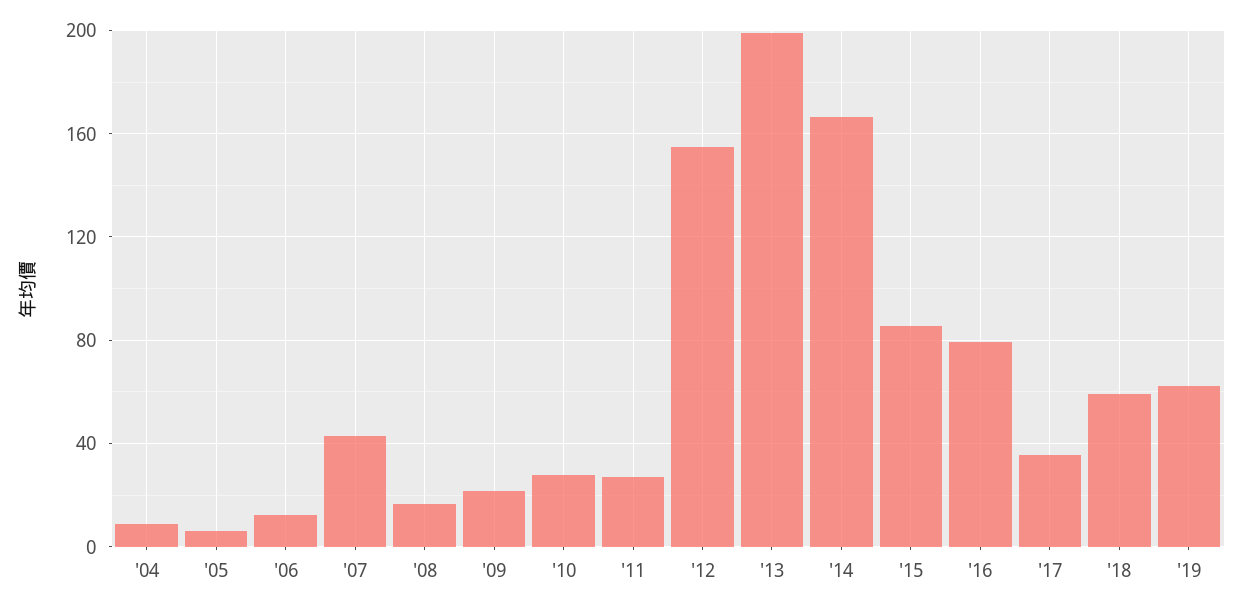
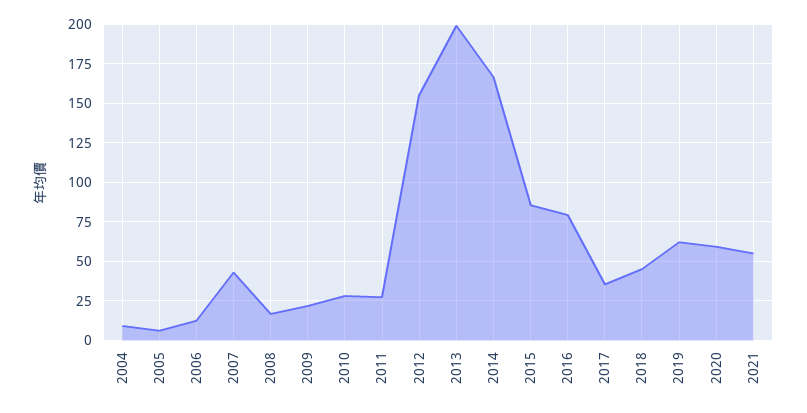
'18: 60 -> 45
2020: none -> 60
2021: none -> 55

